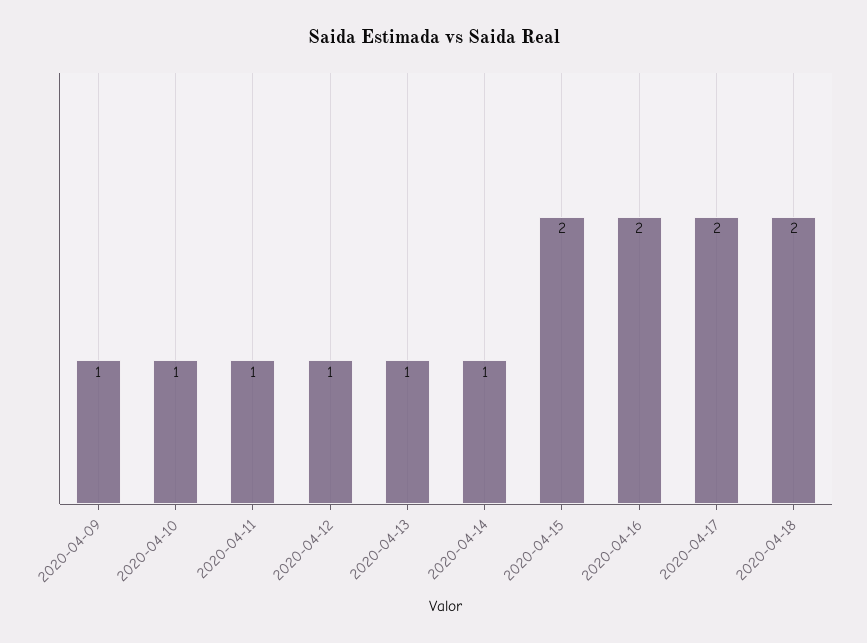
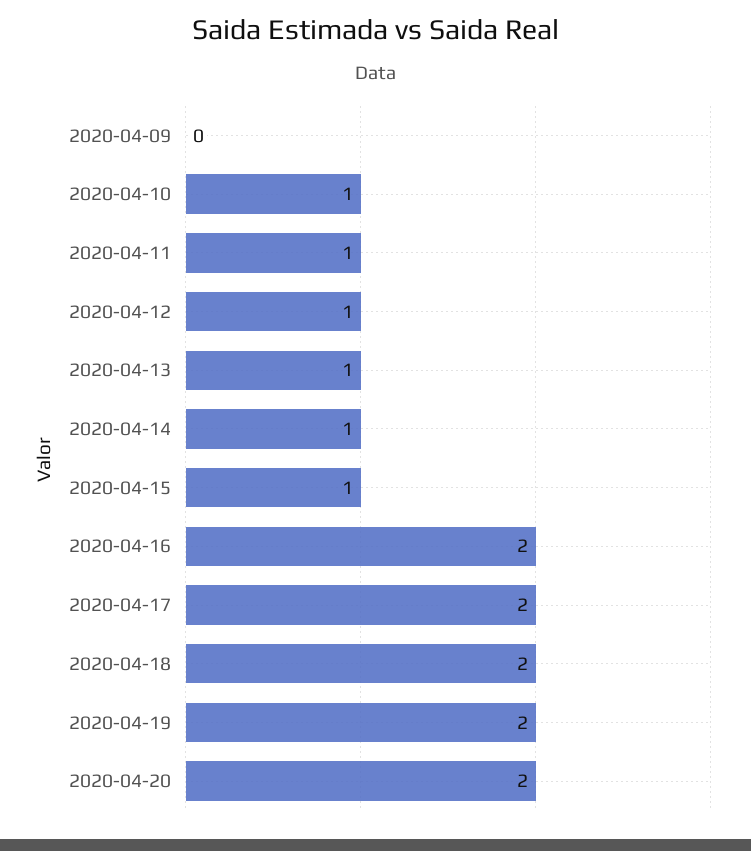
2020-04-09: 1 -> 0
2020-04-15: 2 -> 1
2020-04-19: none -> 2
2020-04-20: none -> 2

